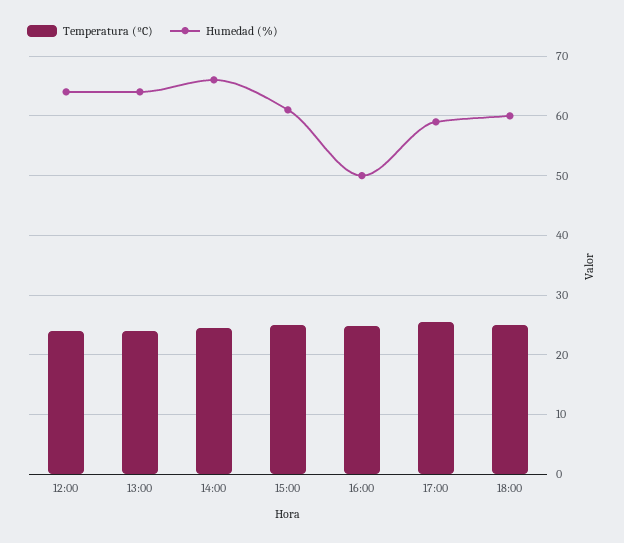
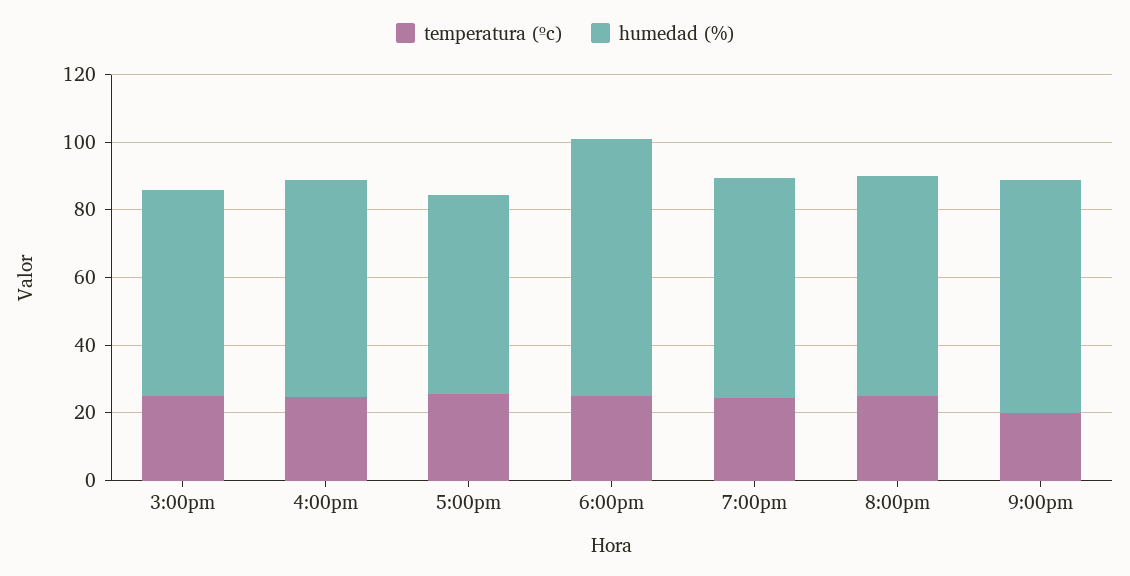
Temperatura (ºC), 12:00: 24 -> none
Humedad (%), 12:00: 64 -> none
Temperatura (ºC), 13:00: 24 -> none
Humedad (%), 13:00: 64 -> none
Temperatura (ºC), 14:00: 24 -> none
Humedad (%), 14:00: 66 -> none
Humedad (%), 16:00: 50 -> 65
Humedad (%), 18:00: 60 -> 75
Temperatura (ºC), 7:00pm: none -> 25
Humedad (%), 7:00pm: none -> 65
Temperatura (ºC), 8:00pm: none -> 25
Humedad (%), 8:00pm: none -> 65
Temperatura (ºC), 9:00pm: none -> 20
Humedad (%), 9:00pm: none -> 70

